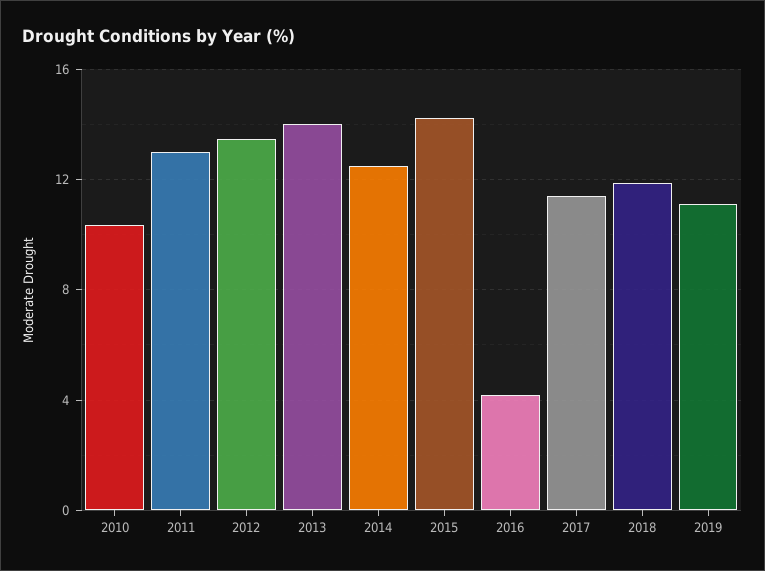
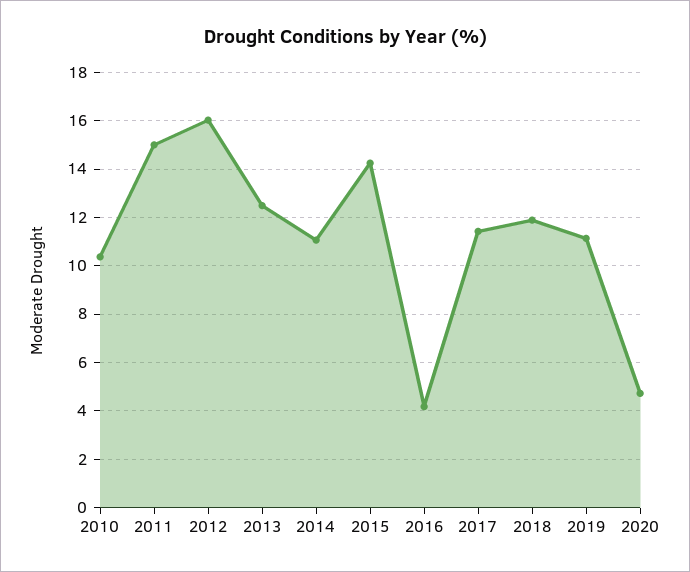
2011: 13 -> 15
2012: 13.5 -> 16
2013: 14 -> 12.5
2014: 12.5 -> 11
2020: none -> 4.75

